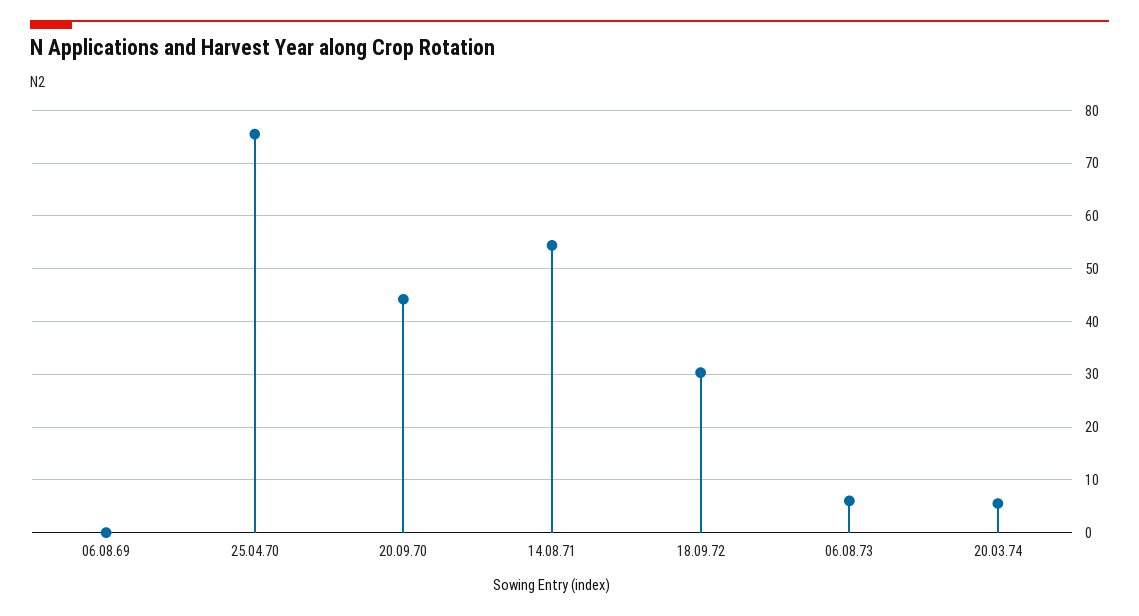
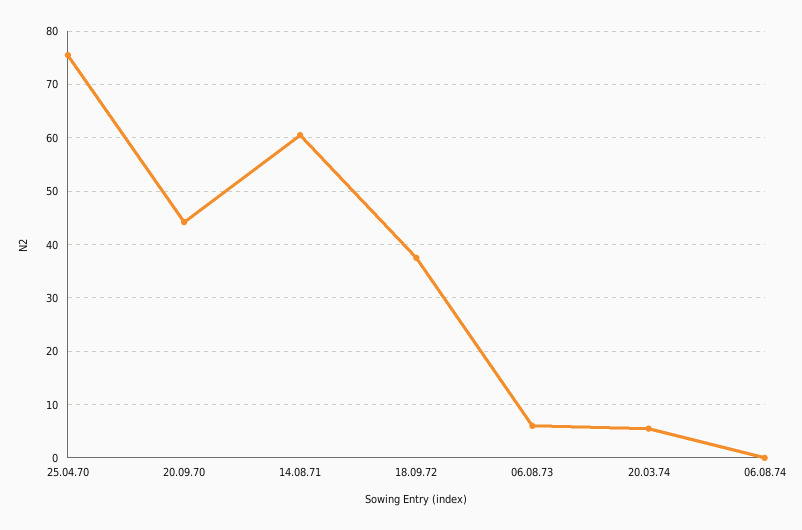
06.08.69: 0 -> none
14.08.71: 54 -> 60
18.09.72: 30 -> 38
06.08.74: none -> 0

